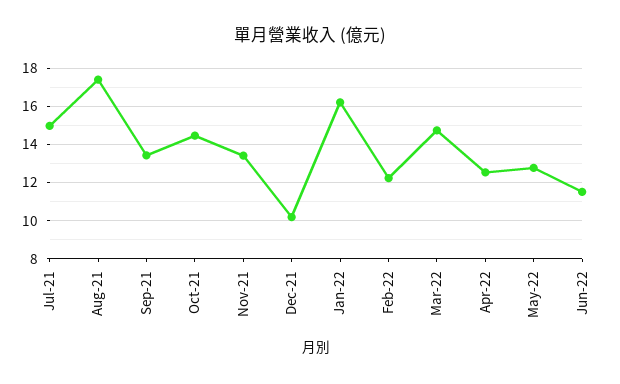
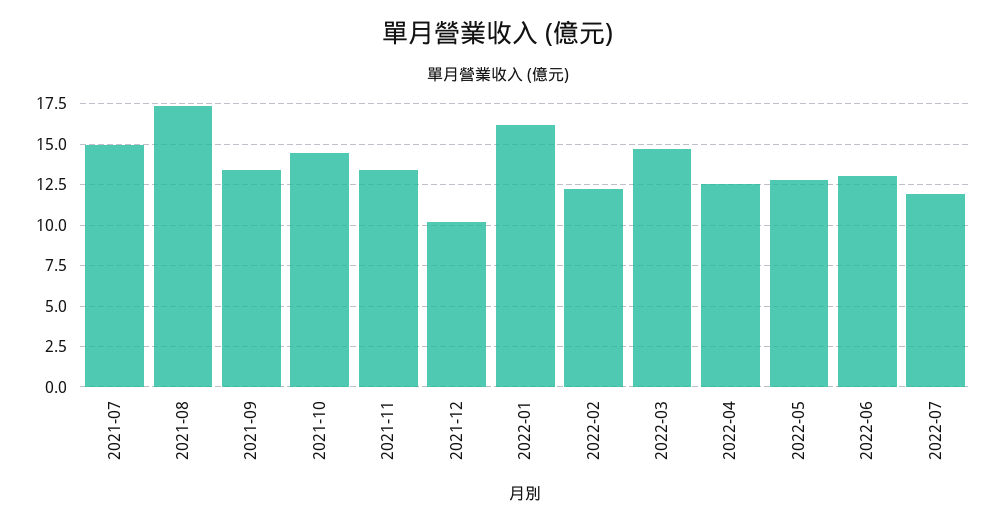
Jun-22: 11.5 -> 13
2022-07: none -> 12

